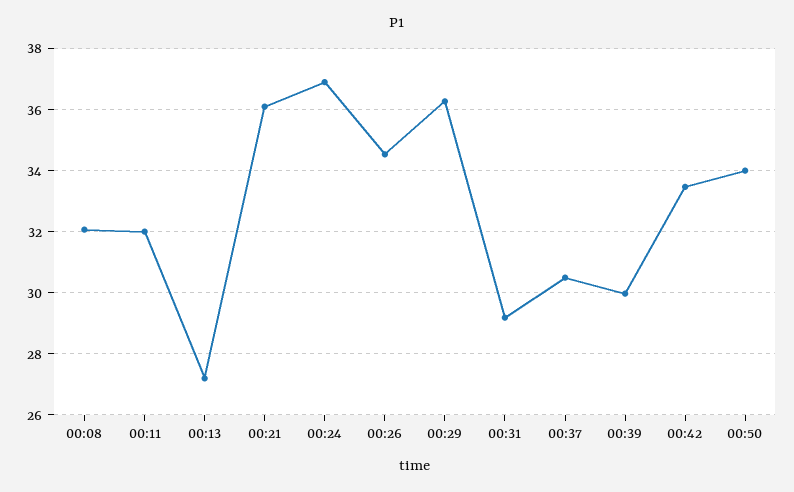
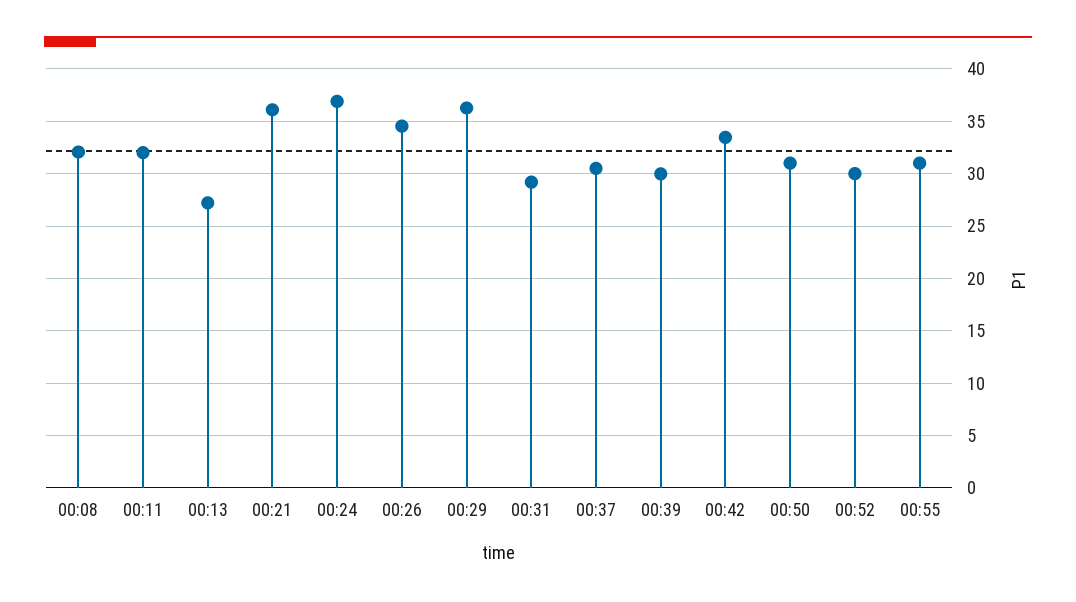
00:50: 34 -> 31
00:52: none -> 30
00:55: none -> 31

